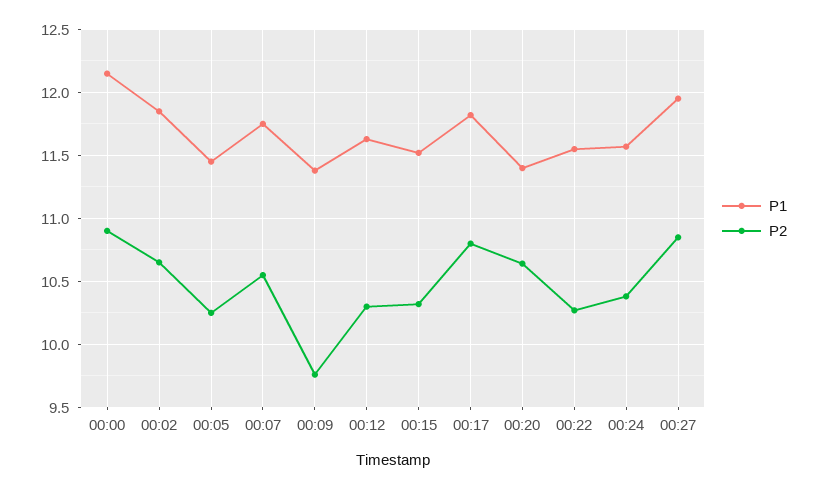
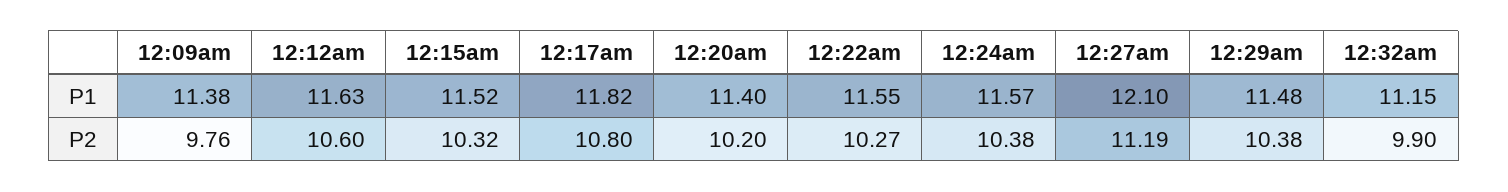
P1, 00:00: 12.15 -> none
P2, 00:00: 10.9 -> none
P1, 00:02: 11.85 -> none
P2, 00:02: 10.65 -> none
P1, 00:05: 11.45 -> none
P2, 00:05: 10.25 -> none
P1, 00:07: 11.75 -> none
P2, 00:07: 10.55 -> none
P2, 00:12: 10.3 -> 10.6
P2, 00:20: 10.65 -> 10.2
P1, 00:27: 11.95 -> 12.1
P2, 00:27: 10.85 -> 11.19
P1, 12:29am: none -> 11.48
P1, 12:32am: none -> 11.15
P2, 12:29am: none -> 10.38
P2, 12:32am: none -> 9.9

